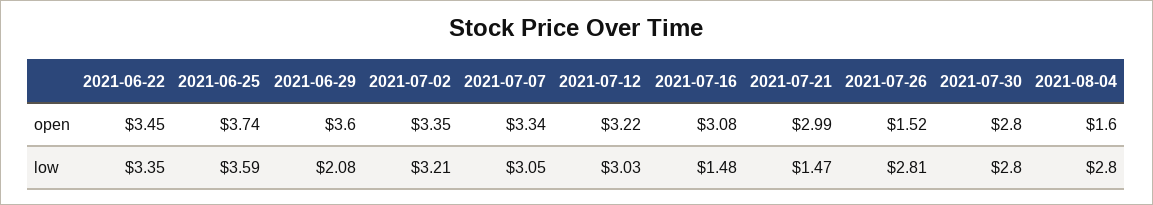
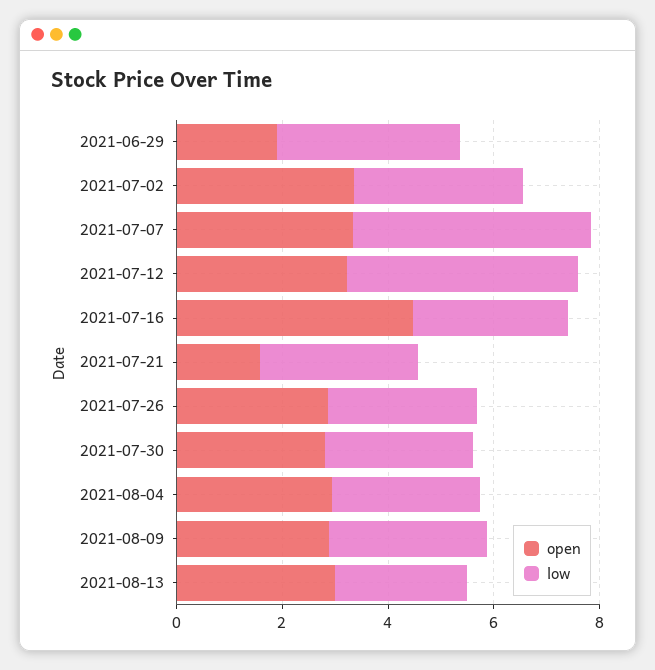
open, 2021-06-22: 3.45 -> none
open, 2021-06-25: 3.74 -> none
open, 2021-06-29: 3.6 -> 2
open, 2021-07-16: 3.08 -> 4.5
open, 2021-07-21: 2.99 -> 1.5
open, 2021-07-26: 1.52 -> 3
open, 2021-08-04: 1.6 -> 3
low, 2021-06-22: 3.35 -> none
low, 2021-06-25: 3.59 -> none
low, 2021-06-29: 2.08 -> 3.5
low, 2021-07-07: 3.05 -> 4.5
low, 2021-07-12: 3.03 -> 4.5
low, 2021-07-16: 1.48 -> 3
low, 2021-07-21: 1.47 -> 3
open, 2021-08-09: none -> 3
low, 2021-08-09: none -> 3
open, 2021-08-13: none -> 3
low, 2021-08-13: none -> 2.5

